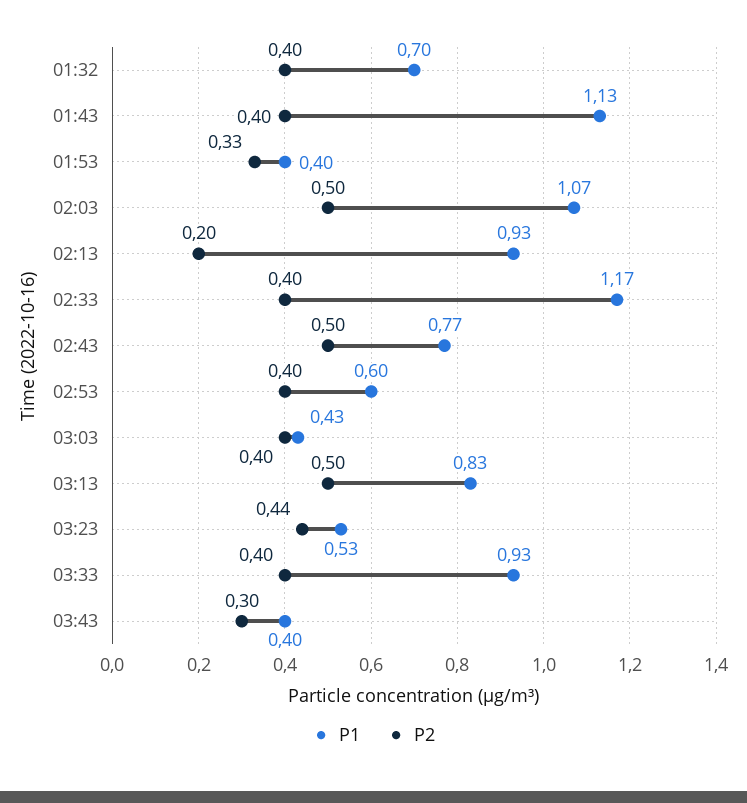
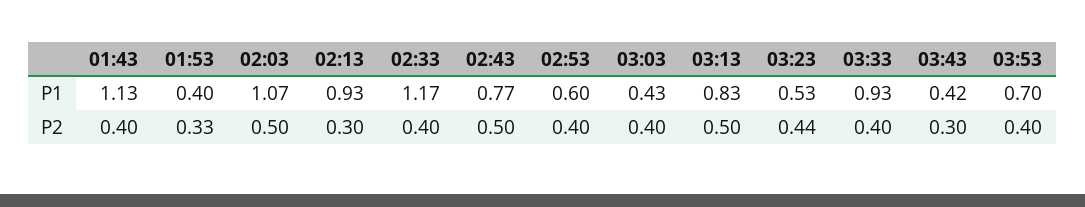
P1, 01:32: 0.7 -> none
P2, 01:32: 0.4 -> none
P2, 02:13: 0.2 -> 0.3
P1, 03:43: 0.4 -> 0.42
P1, 03:53: none -> 0.7
P2, 03:53: none -> 0.4

